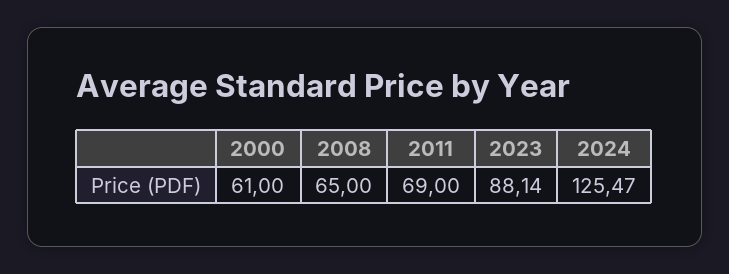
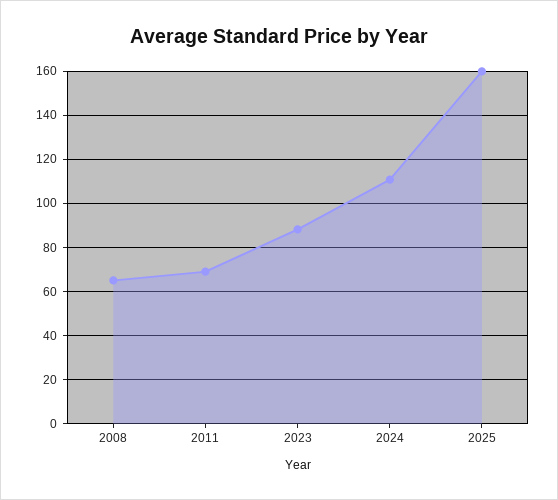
2000: 61 -> none
2024: 125.47 -> 110
2025: none -> 160

